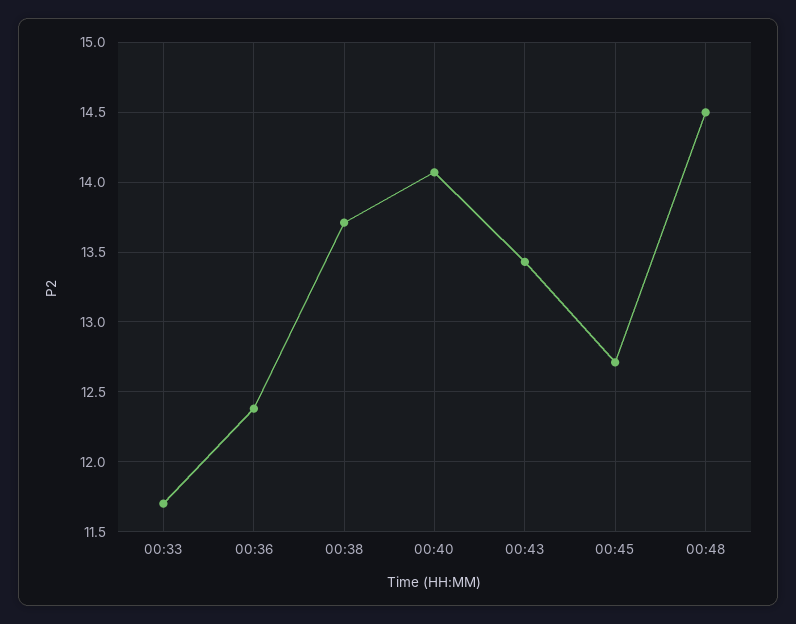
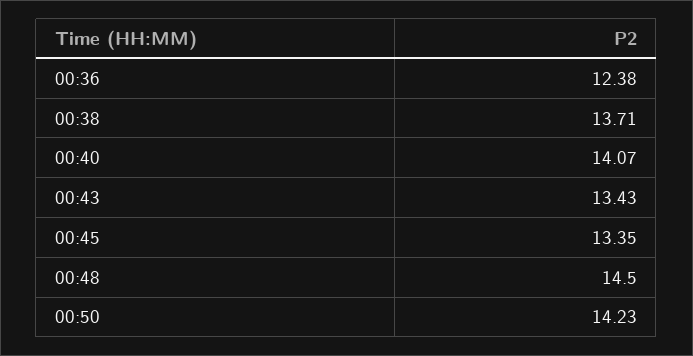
00:33: 11.7 -> none
00:45: 12.7 -> 13.35
00:50: none -> 14.23

